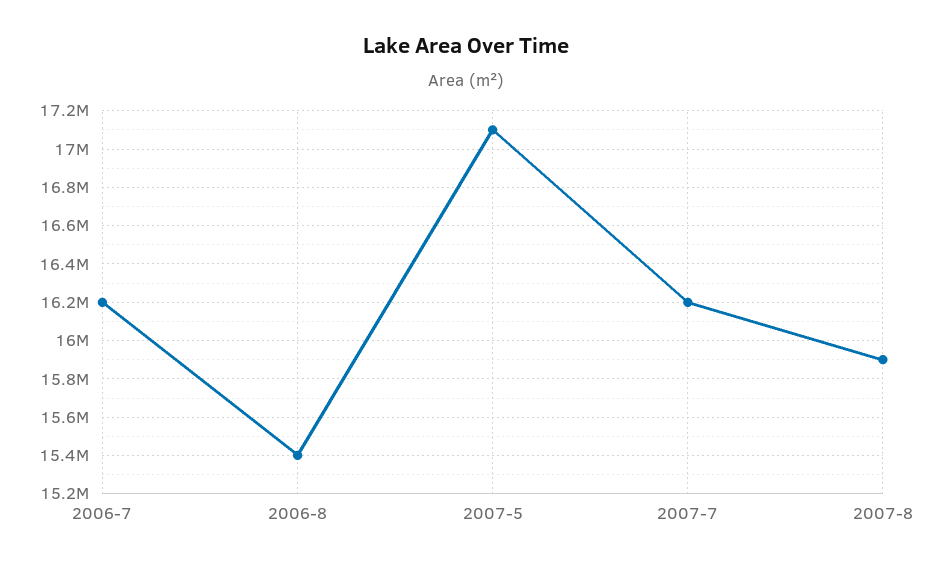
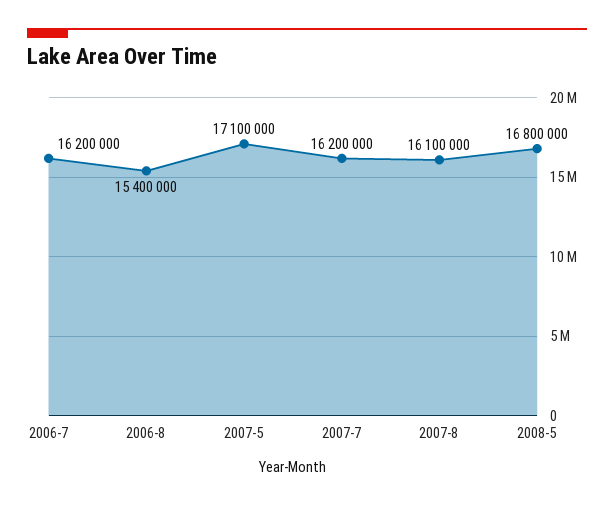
2007-8: 15900000 -> 16100000
2008-5: none -> 16800000

